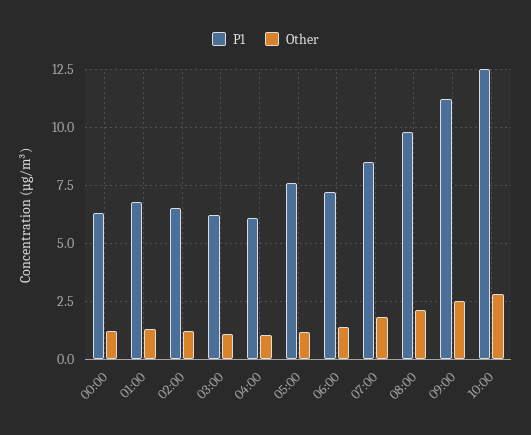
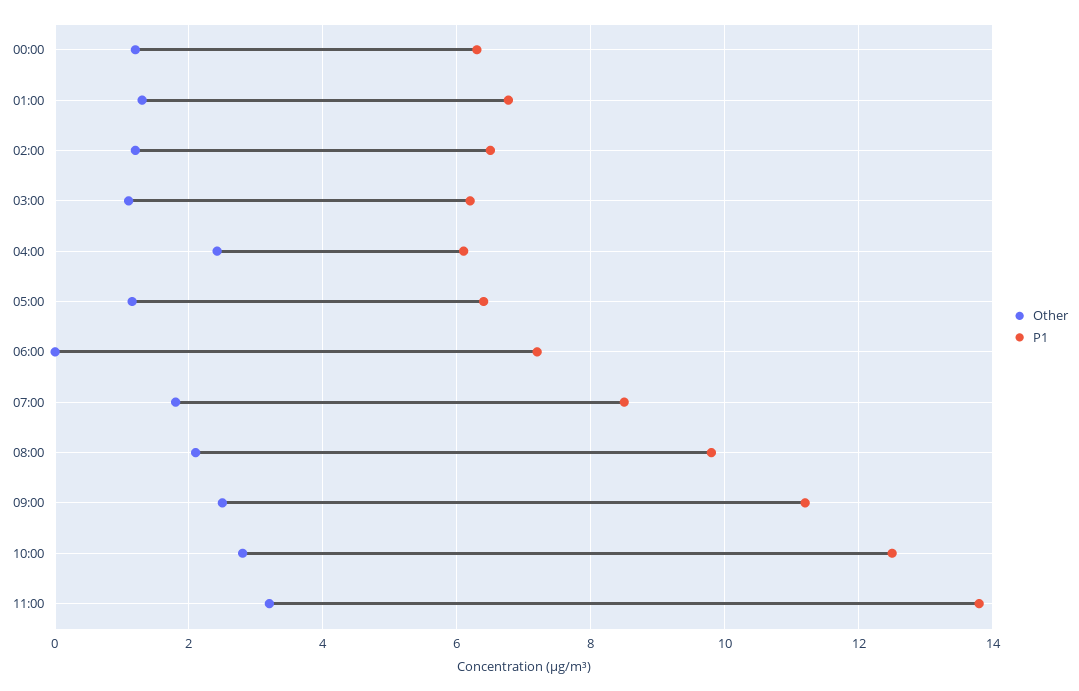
Other, 04:00: 1 -> 2.4
P1, 05:00: 7.5 -> 6.4
Other, 06:00: 1.5 -> 0
Other, 11:00: none -> 3.2
P1, 11:00: none -> 13.8

